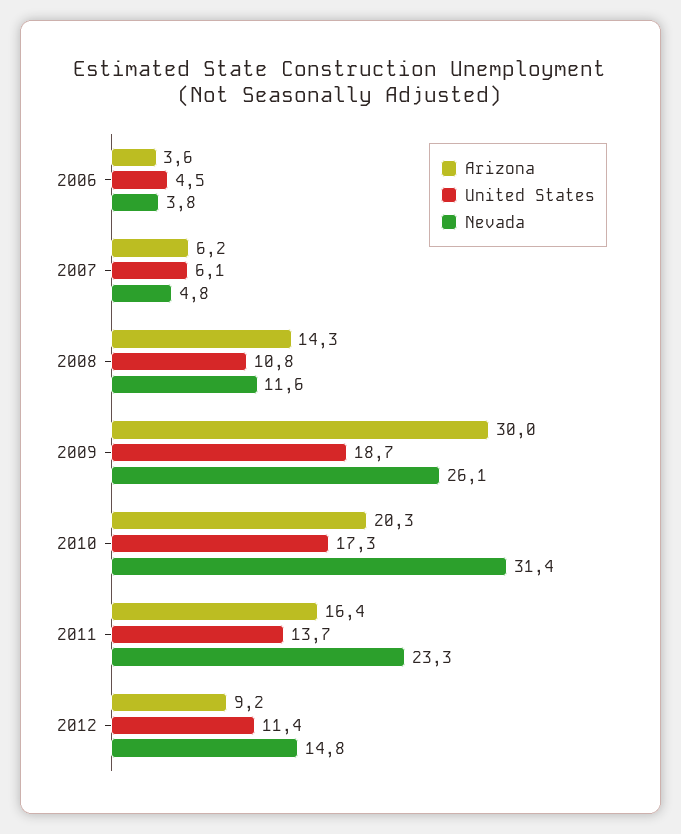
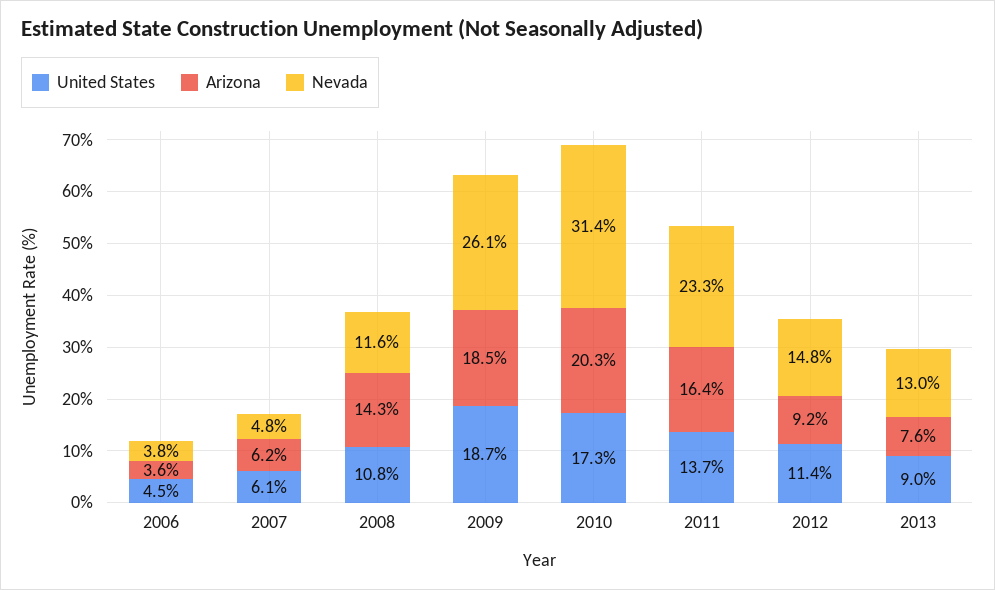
Arizona, 2009: 30 -> 18.5
United States, 2013: none -> 9
Arizona, 2013: none -> 7.6
Nevada, 2013: none -> 13

